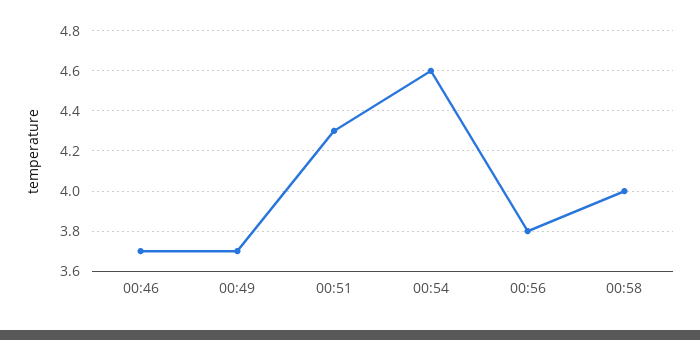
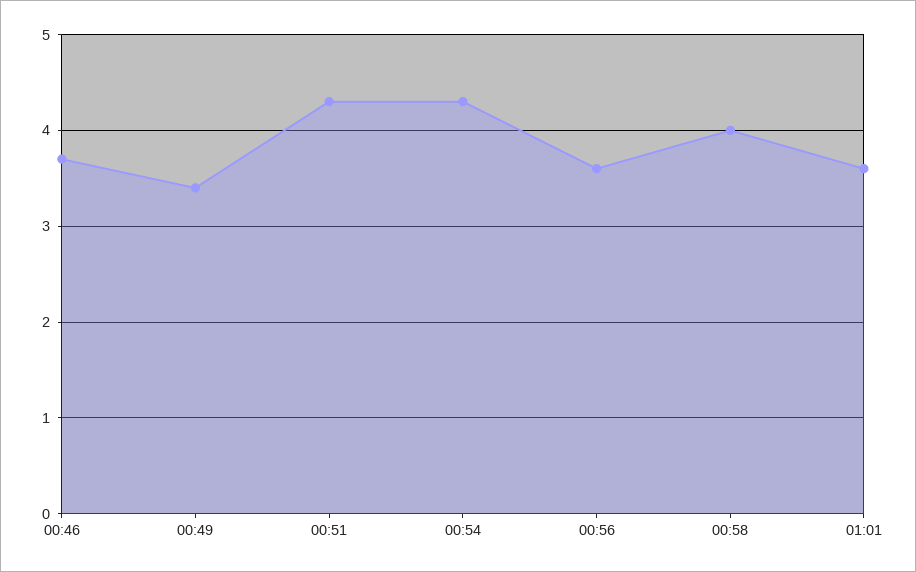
00:49: 3.7 -> 3.4
00:54: 4.6 -> 4.3
00:56: 3.8 -> 3.6
01:01: none -> 3.6

